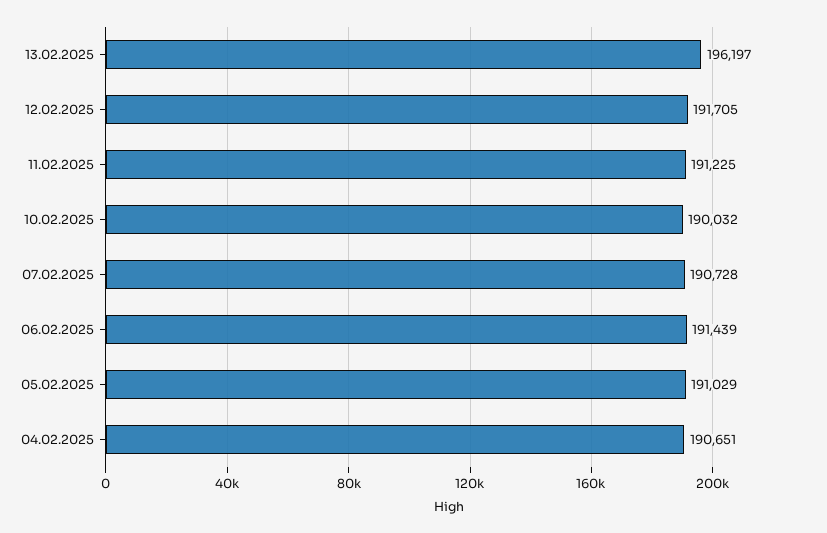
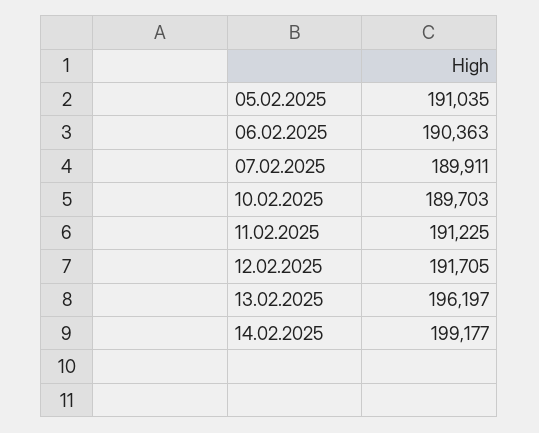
10.02.2025: 190032 -> 189703
07.02.2025: 190728 -> 189911
06.02.2025: 191439 -> 190363
05.02.2025: 191029 -> 191035
04.02.2025: 190651 -> none
14.02.2025: none -> 199177

